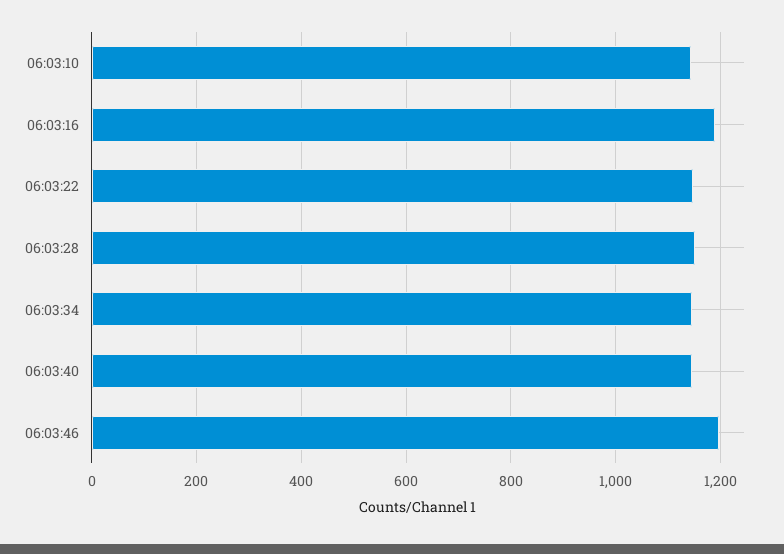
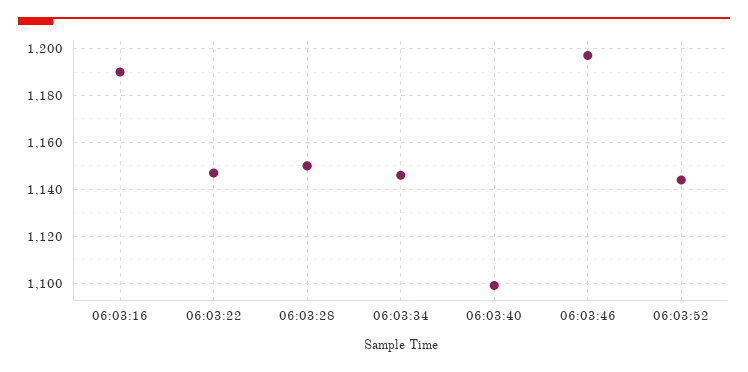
06:03:10: 1140 -> none
06:03:40: 1140 -> 1100
06:03:52: none -> 1145

